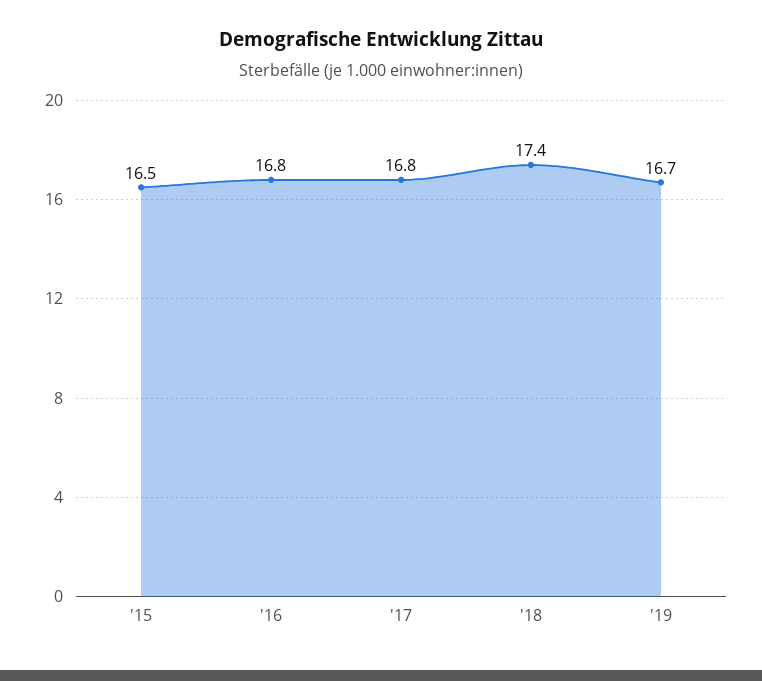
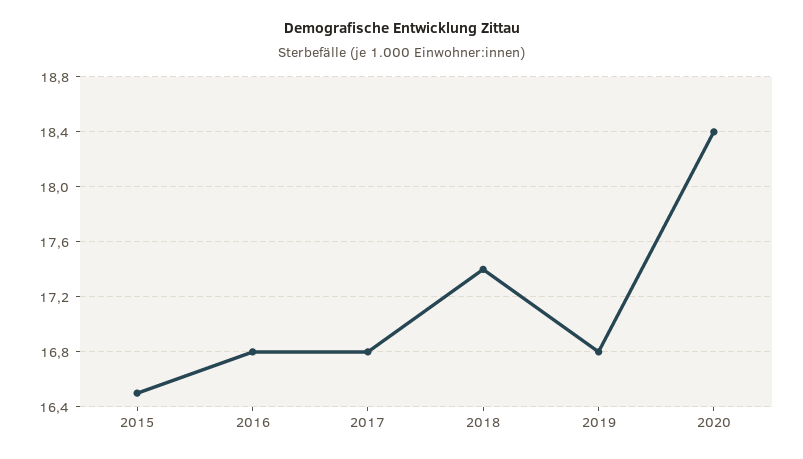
'19: 16.7 -> 16.8
2020: none -> 18.4

